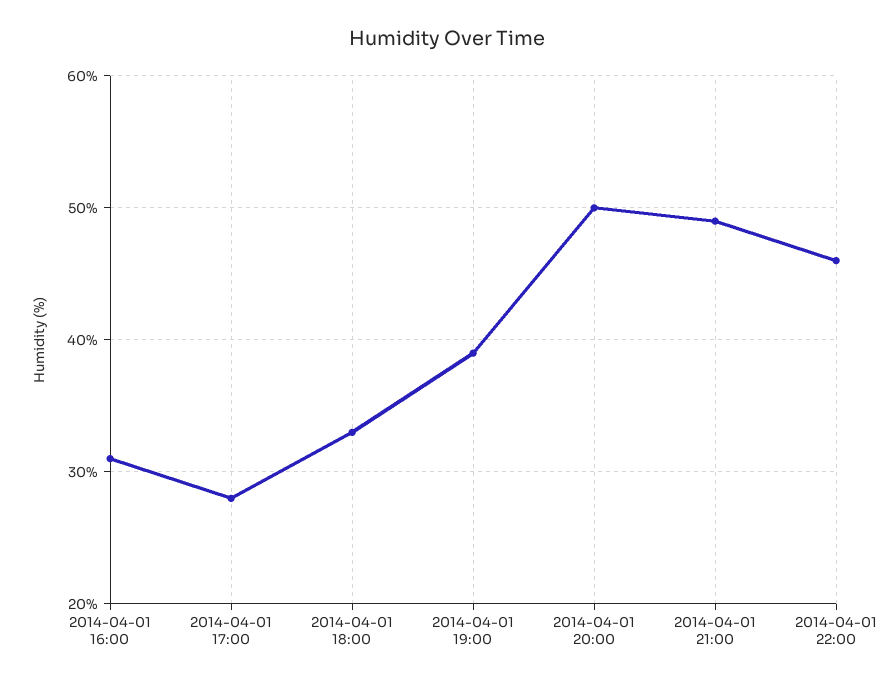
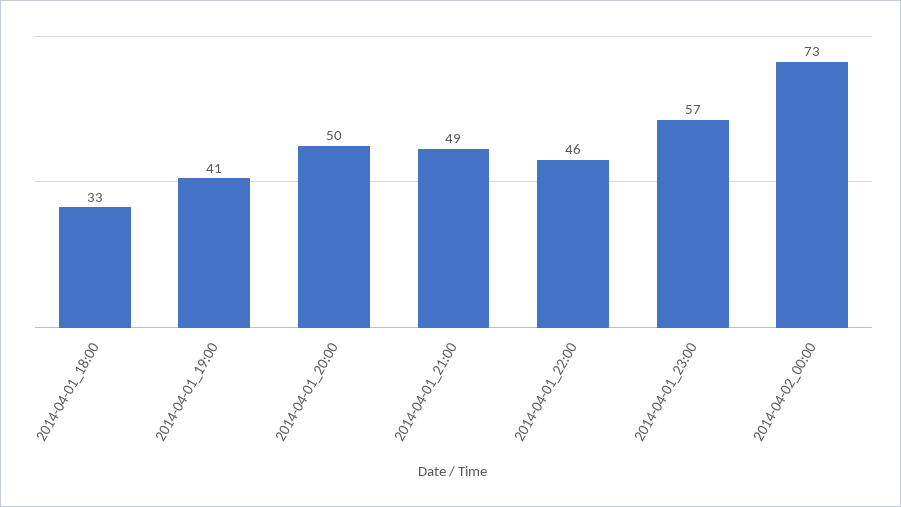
2014-04-01 16:00: 31 -> none
2014-04-01 17:00: 28 -> none
2014-04-01 19:00: 39 -> 41
2014-04-01_23:00: none -> 57
2014-04-02_00:00: none -> 73

